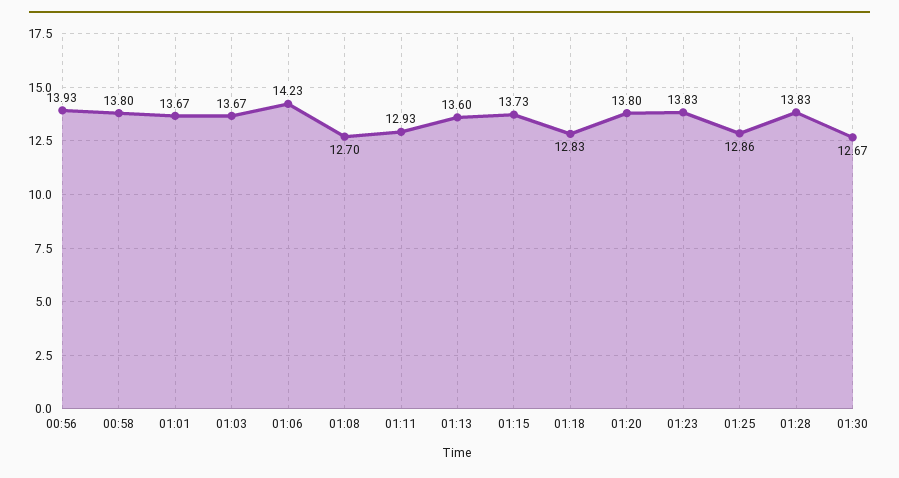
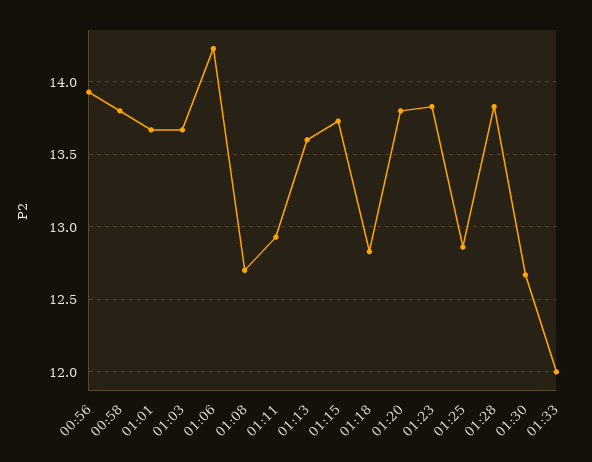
01:33: none -> 12

